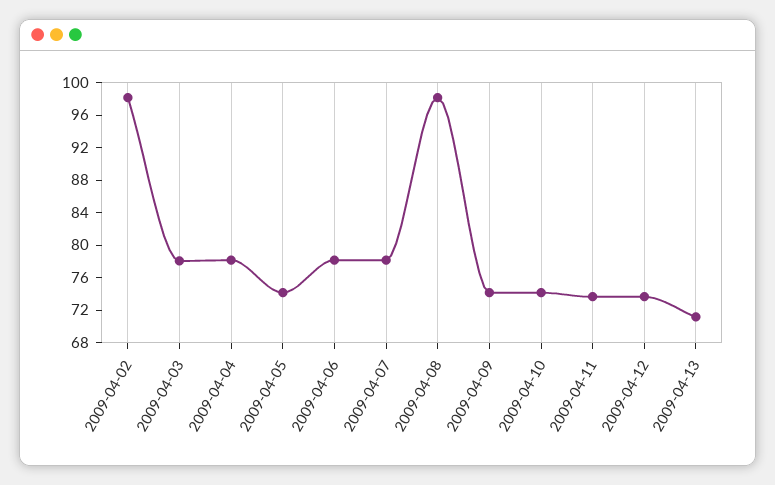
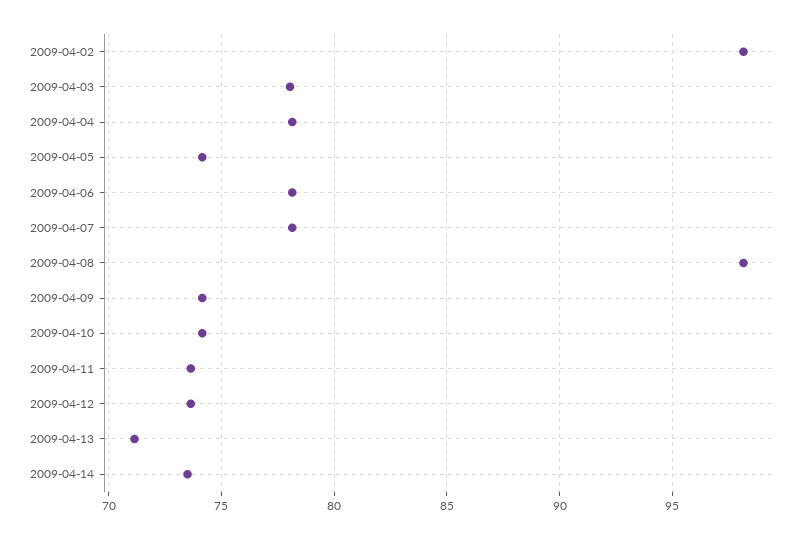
2009-04-14: none -> 73.5

